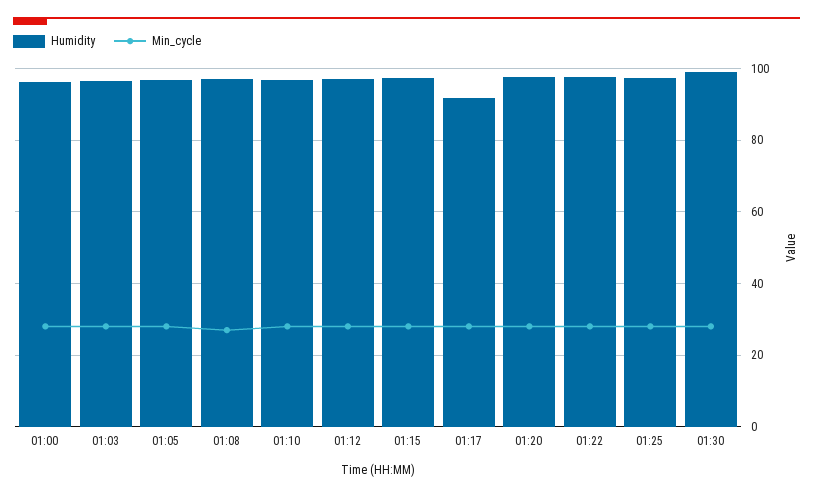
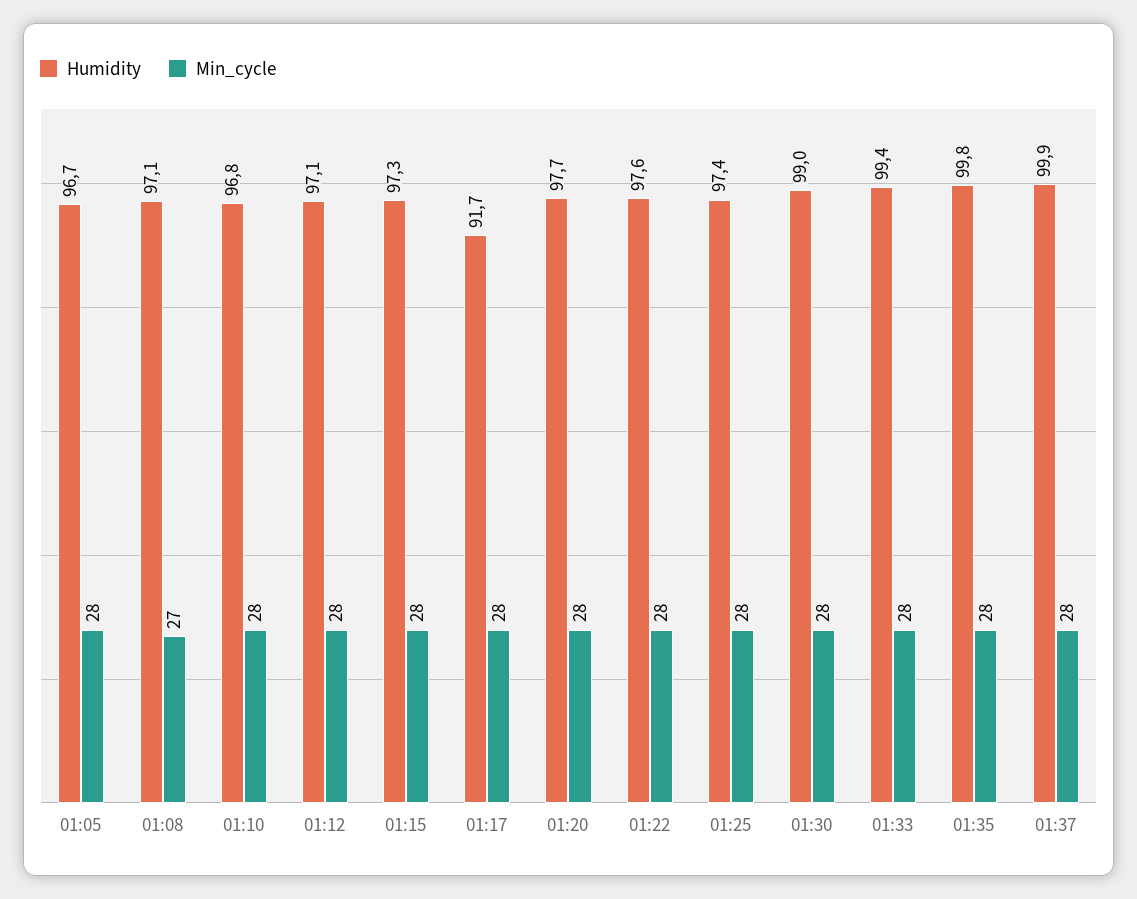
Humidity, 01:00: 96 -> none
Min_cycle, 01:00: 28 -> none
Humidity, 01:03: 96 -> none
Min_cycle, 01:03: 28 -> none
Humidity, 01:33: none -> 99.4
Min_cycle, 01:33: none -> 28
Humidity, 01:35: none -> 99.8
Min_cycle, 01:35: none -> 28
Humidity, 01:37: none -> 99.9
Min_cycle, 01:37: none -> 28

